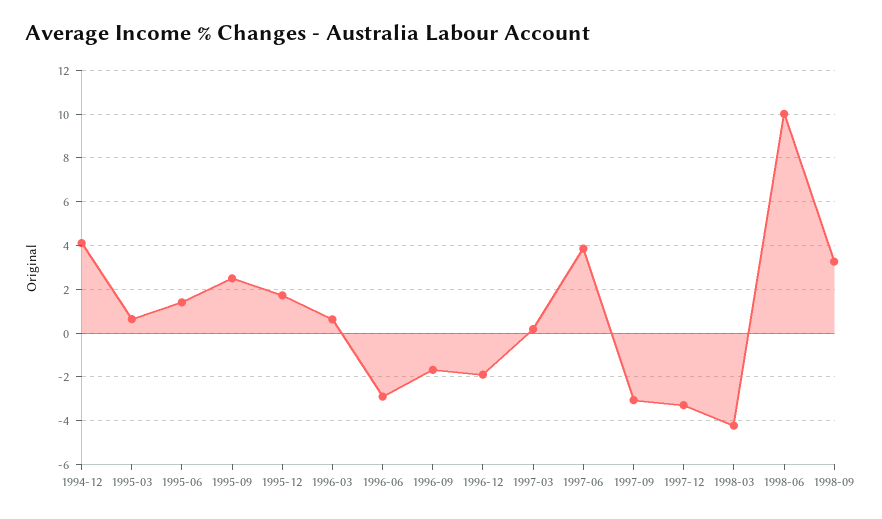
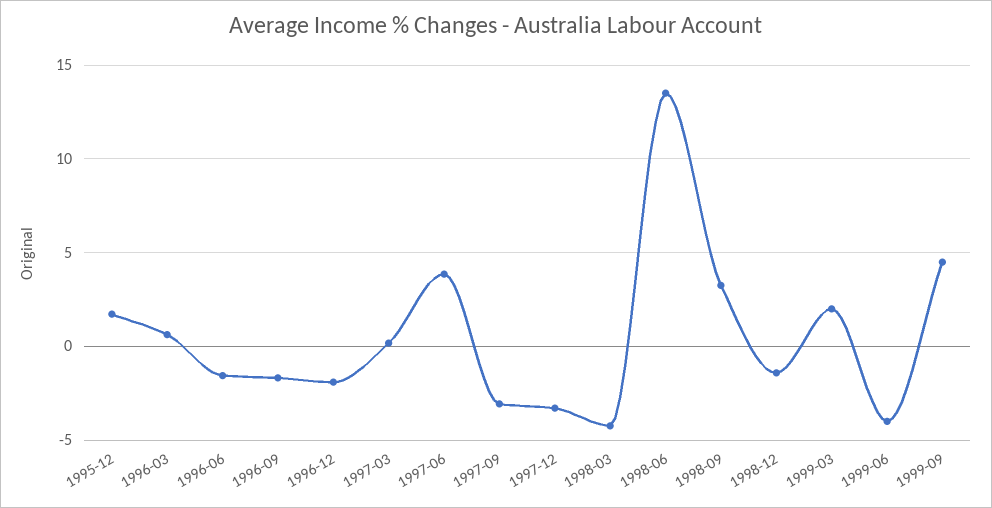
1994-12: 4 -> none
1995-03: 0.5 -> none
1995-06: 1.5 -> none
1995-09: 2.5 -> none
1996-06: -3 -> -1.5
1998-06: 10 -> 13.5
1998-12: none -> -1.5
1999-03: none -> 2
1999-06: none -> -4
1999-09: none -> 4.5

